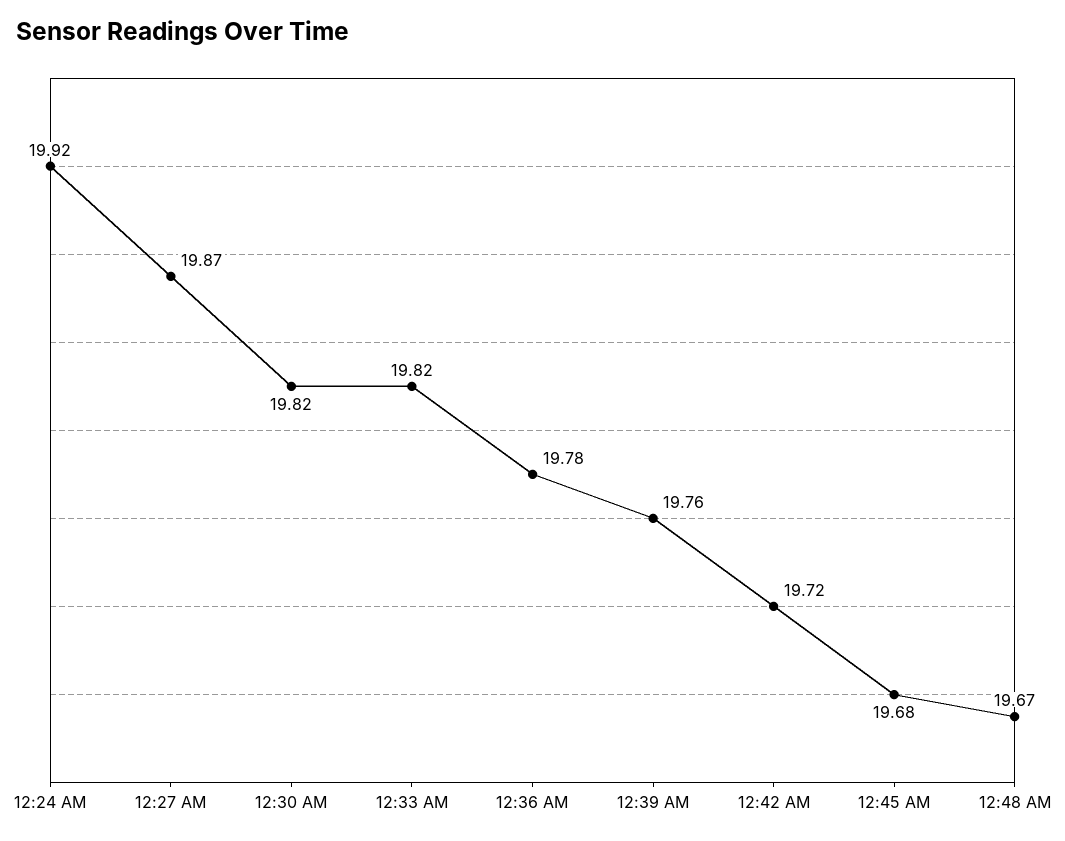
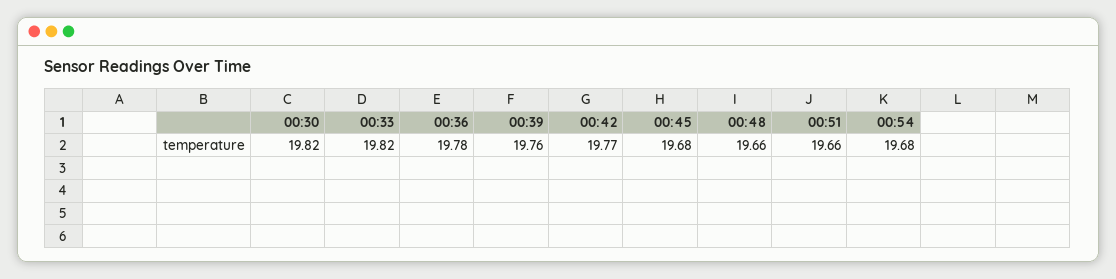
12:24 AM: 19.92 -> none
12:27 AM: 19.87 -> none
12:42 AM: 19.72 -> 19.77
12:48 AM: 19.67 -> 19.66
00:51: none -> 19.66
00:54: none -> 19.68

